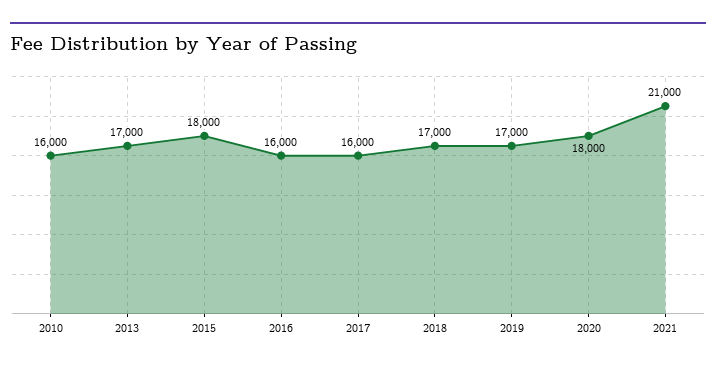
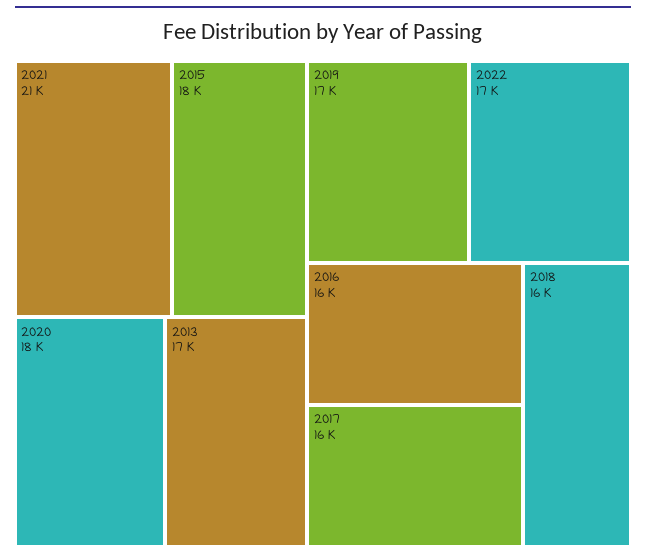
2010: 16000 -> none
2018: 17000 -> 16000
2022: none -> 17000

